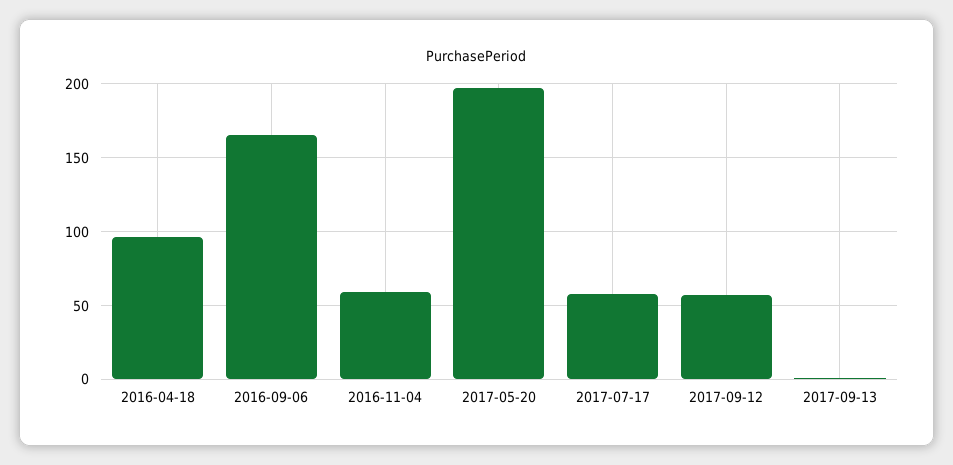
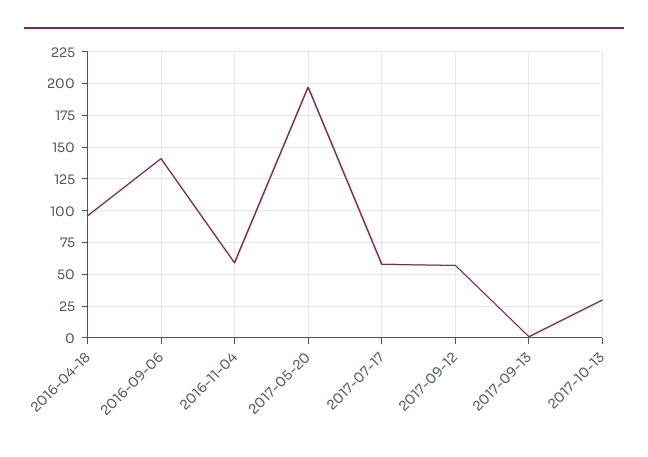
2016-09-06: 165 -> 140
2017-10-13: none -> 30

